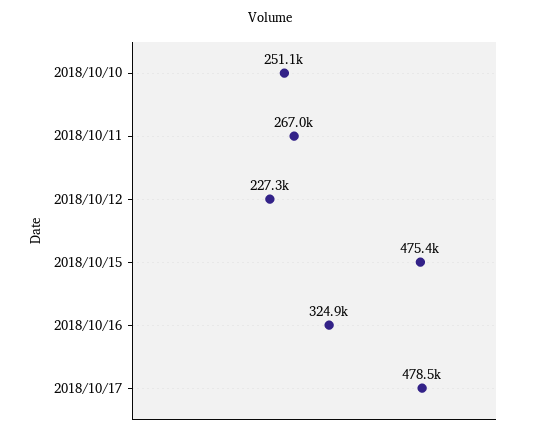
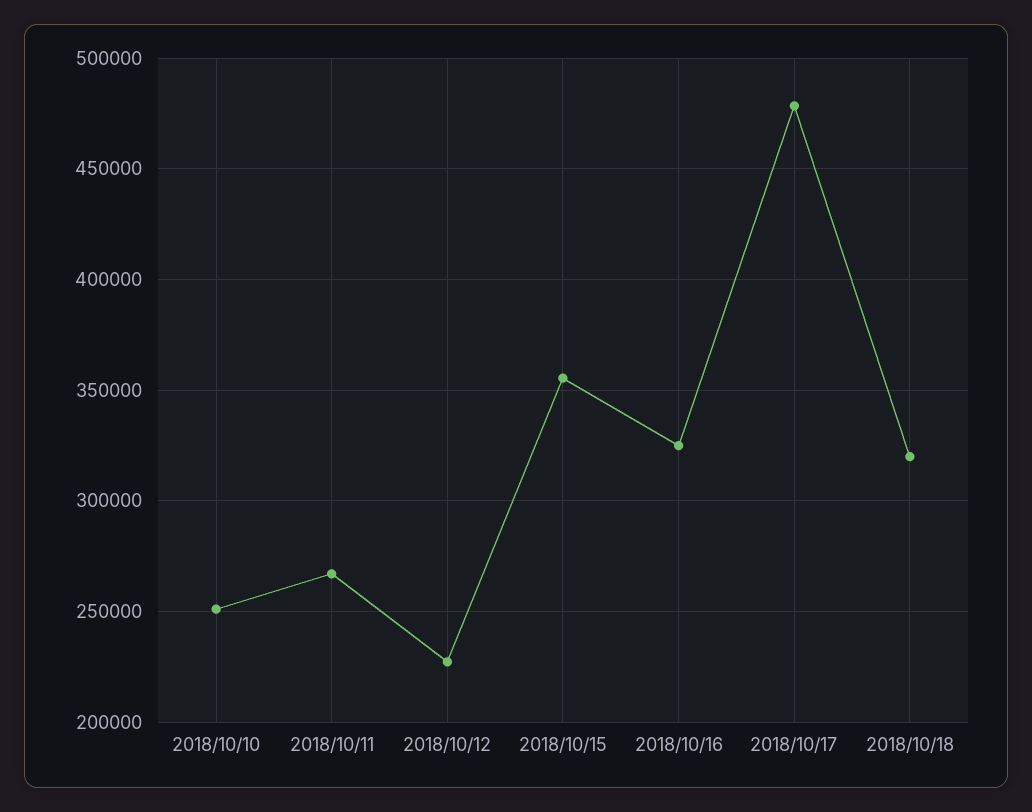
2018/10/15: 475400 -> 355000
2018/10/18: none -> 320000

